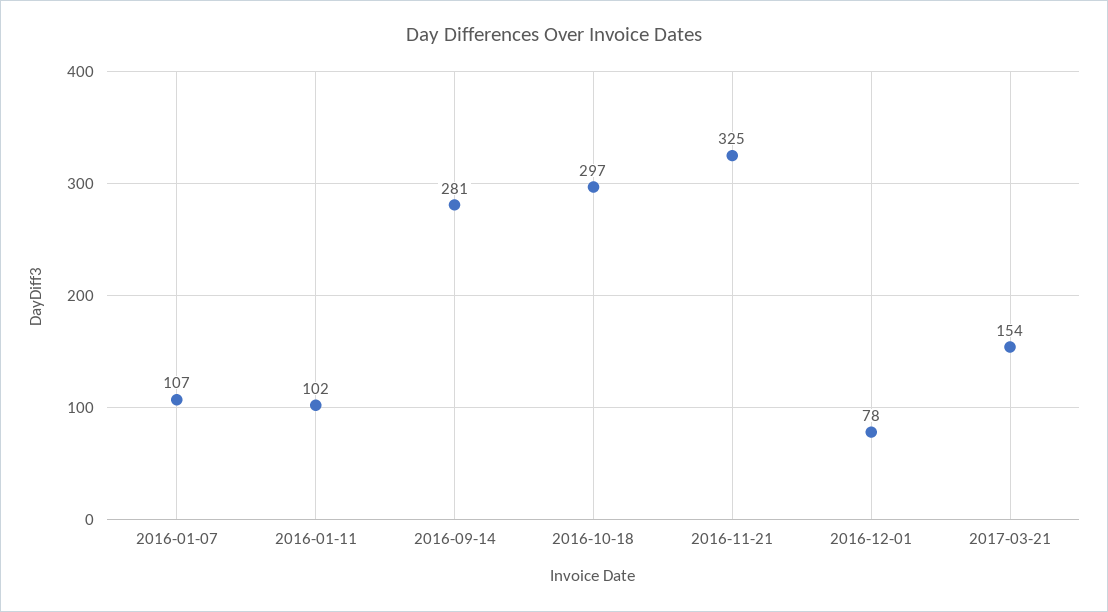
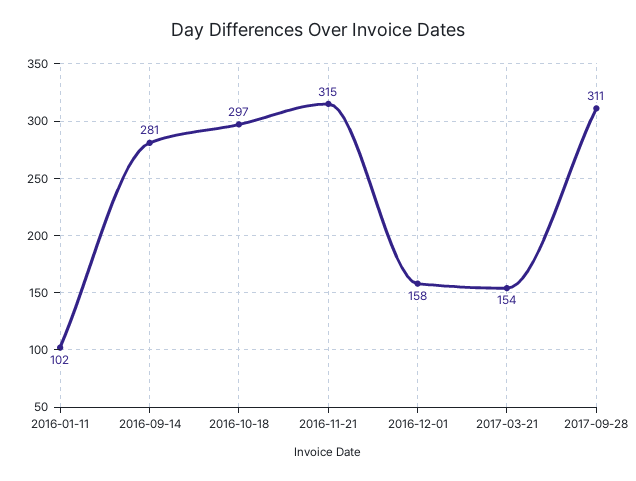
2016-01-07: 107 -> none
2016-11-21: 325 -> 315
2016-12-01: 78 -> 158
2017-09-28: none -> 311

